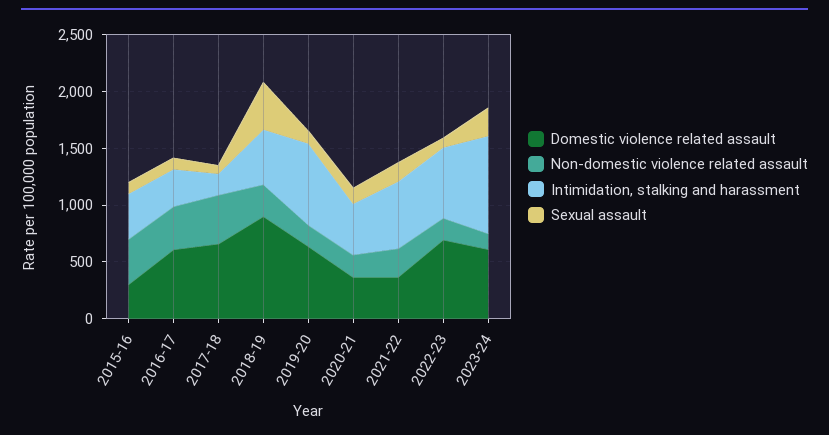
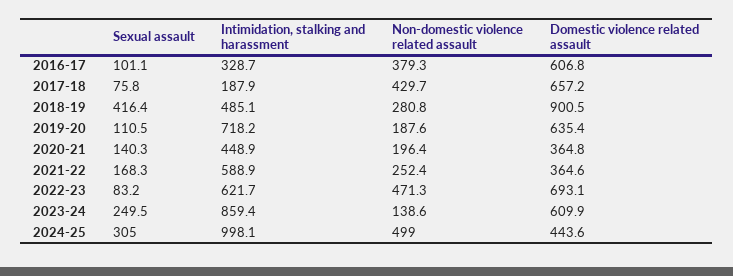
Domestic violence related assault, 2015-16: 300 -> none
Non-domestic violence related assault, 2015-16: 400 -> none
Intimidation, stalking and harassment, 2015-16: 400 -> none
Sexual assault, 2015-16: 100 -> none
Non-domestic violence related assault, 2022-23: 200 -> 471.3
Sexual assault, 2024-25: none -> 305
Intimidation, stalking and harassment, 2024-25: none -> 998.1
Non-domestic violence related assault, 2024-25: none -> 499
Domestic violence related assault, 2024-25: none -> 443.6

